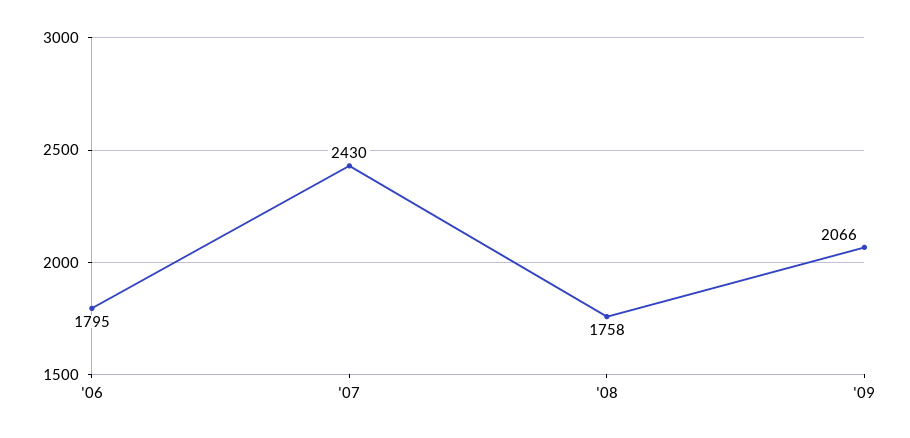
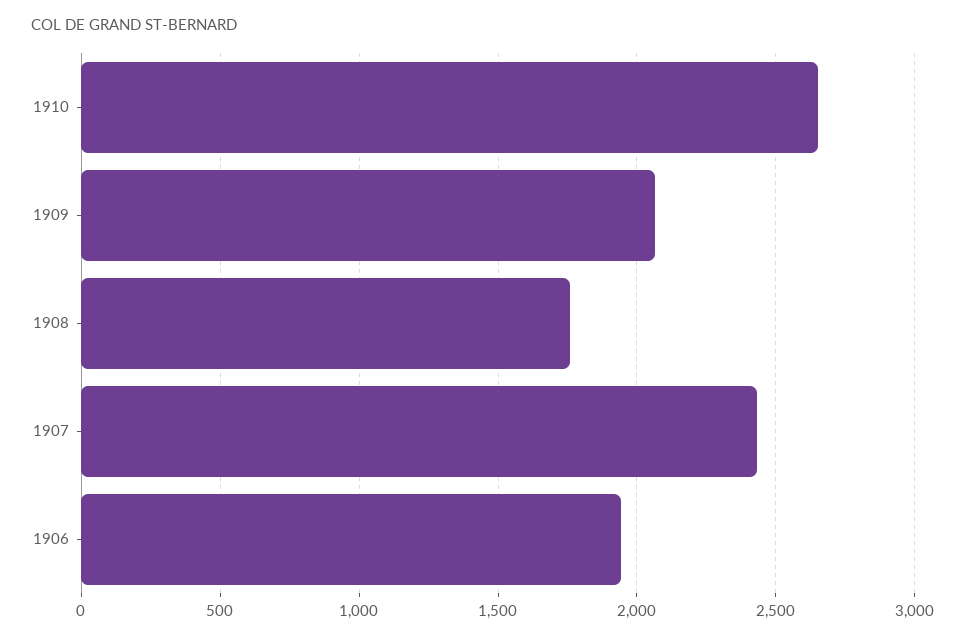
'06: 1795 -> 1950
1910: none -> 2650

